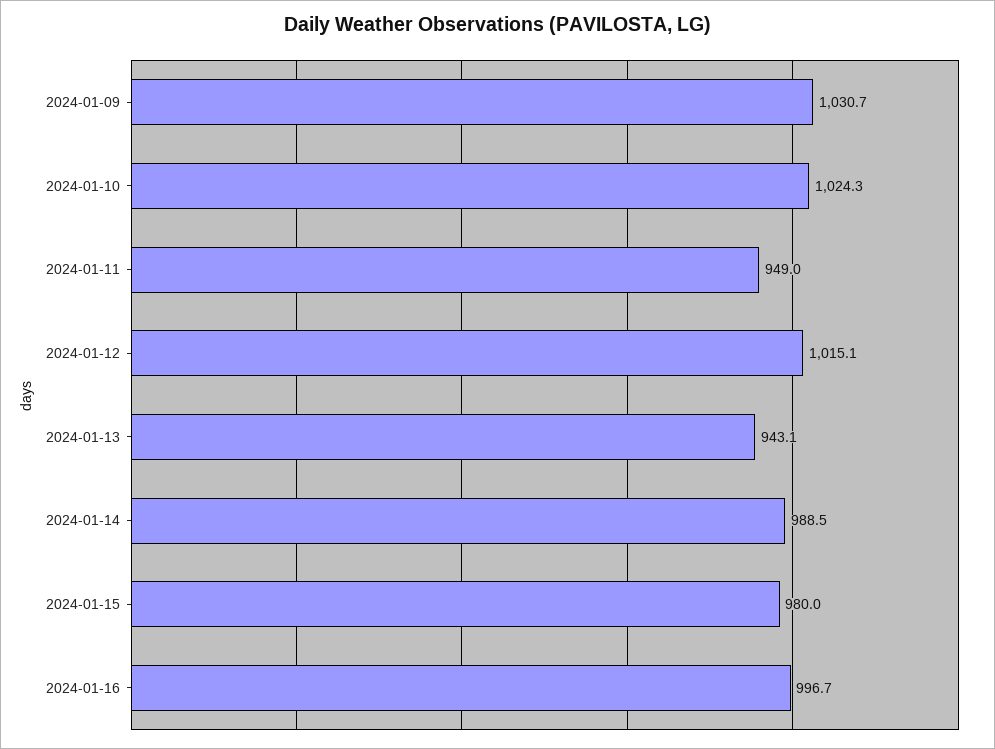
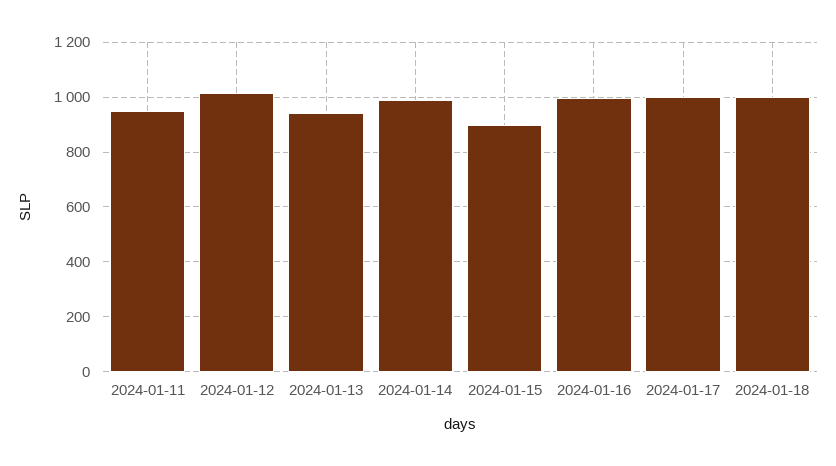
2024-01-09: 1030.7 -> none
2024-01-10: 1024.3 -> none
2024-01-15: 980 -> 900
2024-01-17: none -> 1000
2024-01-18: none -> 1000

